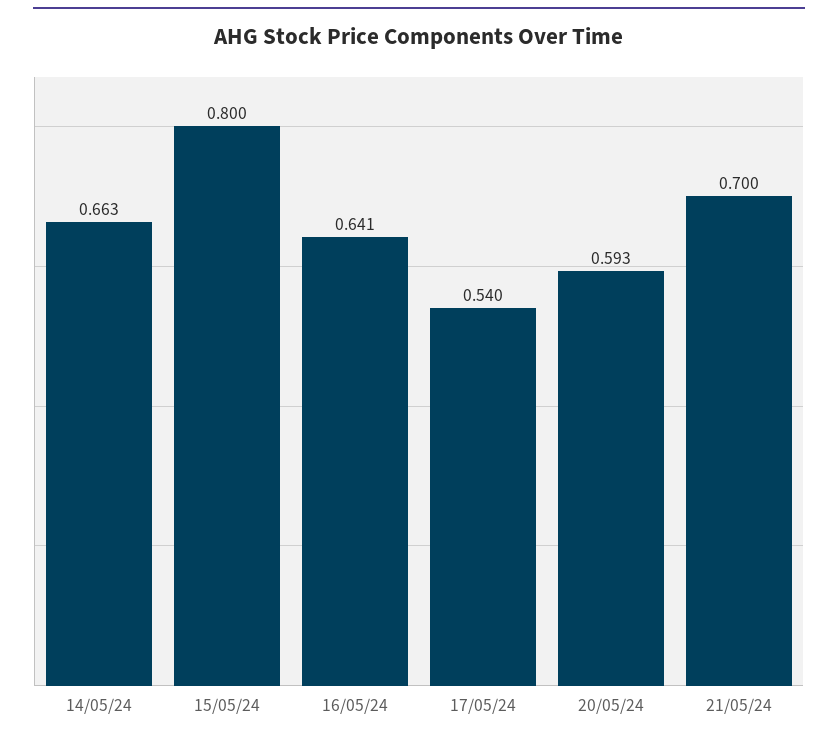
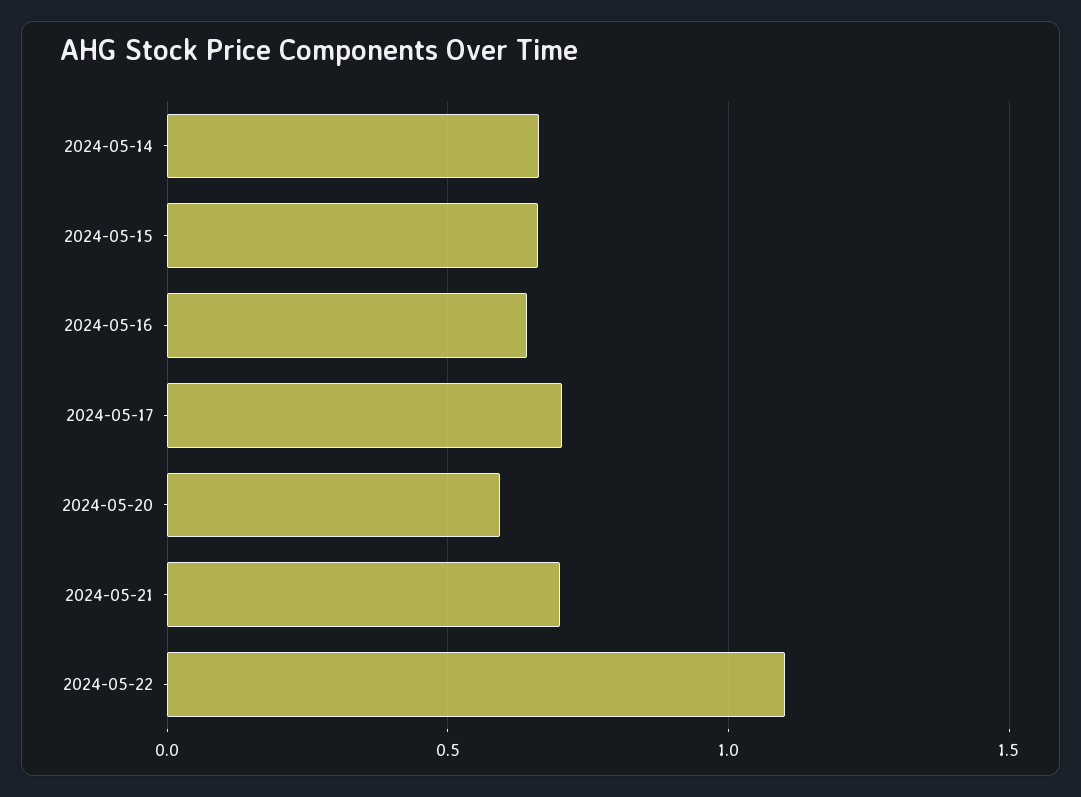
15/05/24: 0.8 -> 0.65
17/05/24: 0.54 -> 0.7
2024-05-22: none -> 1.1

